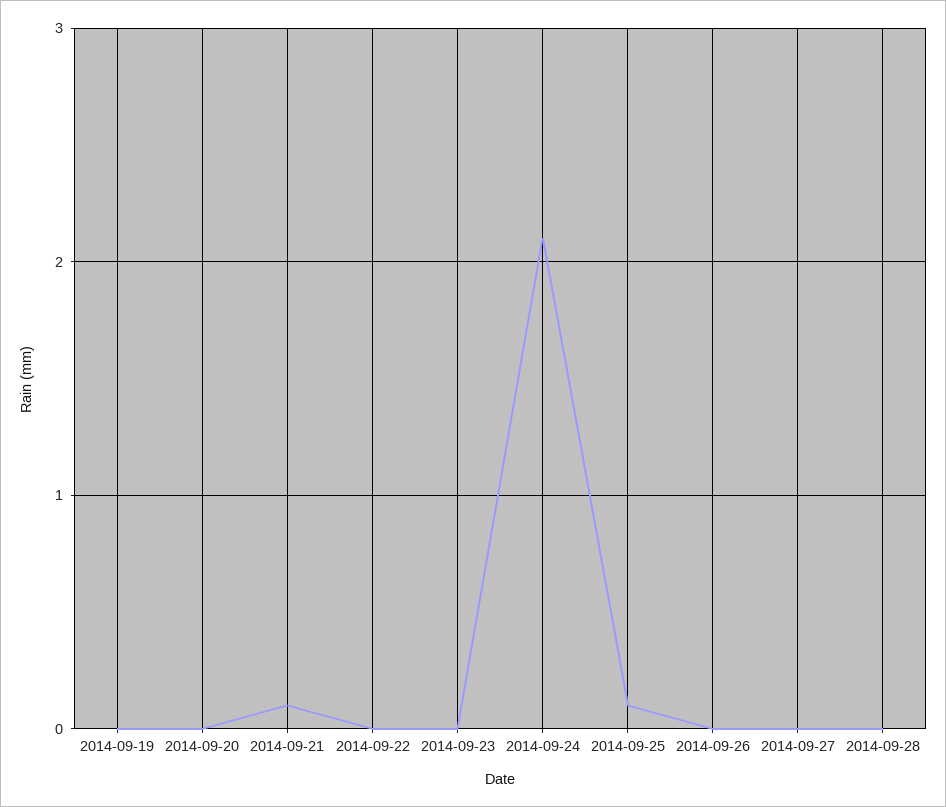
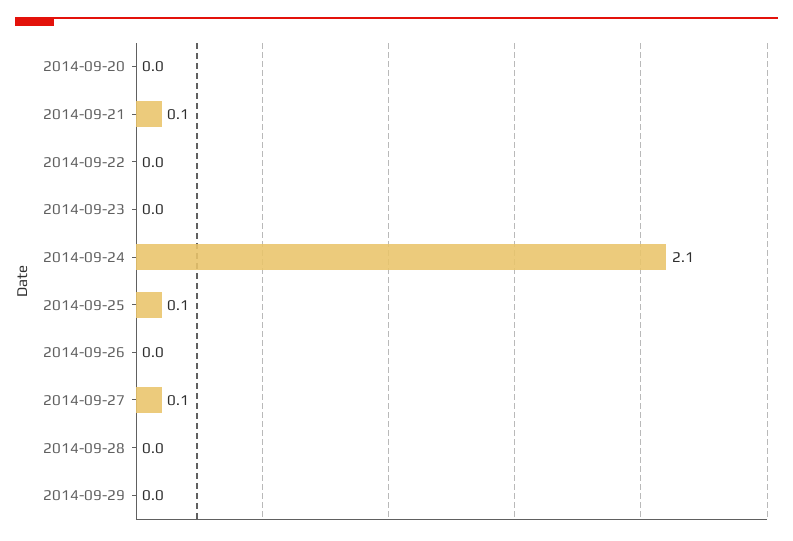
2014-09-19: 0 -> none
2014-09-27: 0 -> 0.1
2014-09-29: none -> 0

